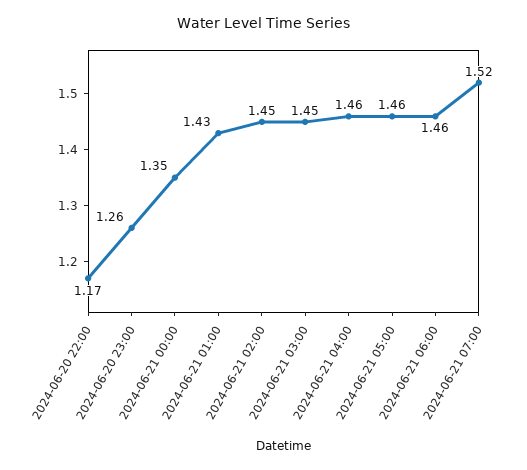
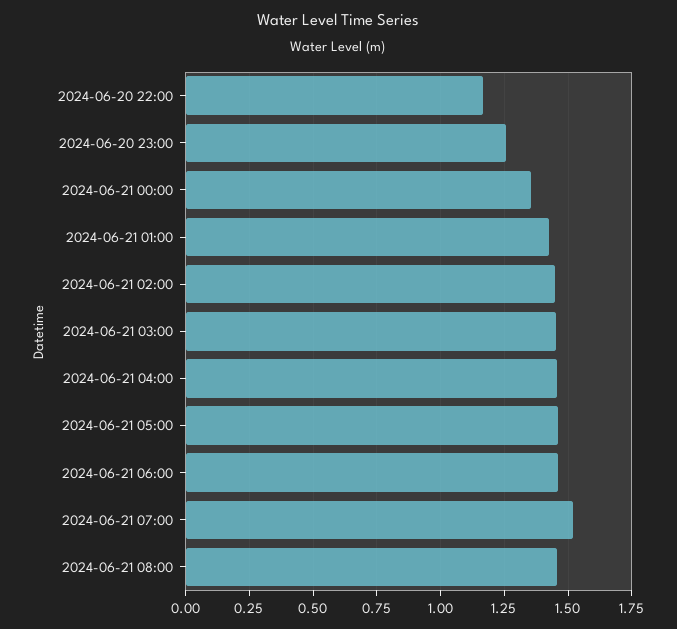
2024-06-21 08:00: none -> 1.45

